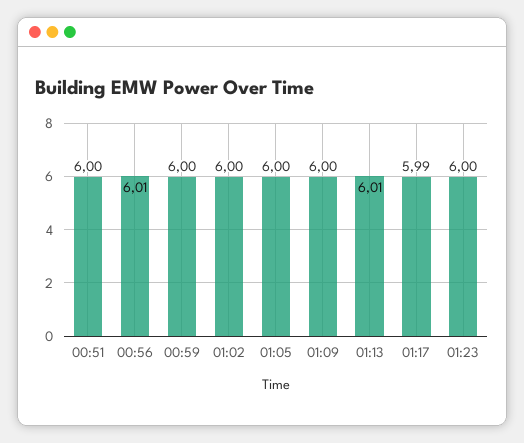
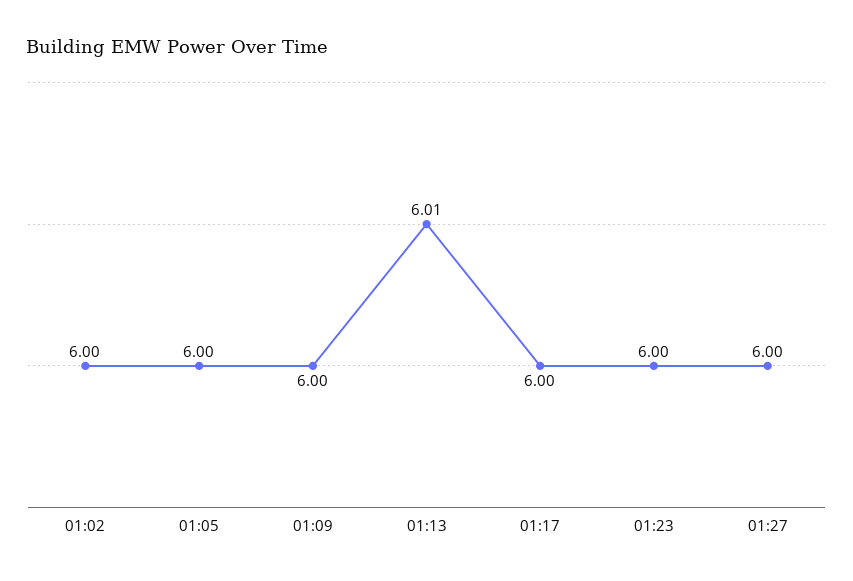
00:51: 6 -> none
00:56: 6.01 -> none
00:59: 6 -> none
01:17: 5.99 -> 6
01:27: none -> 6

